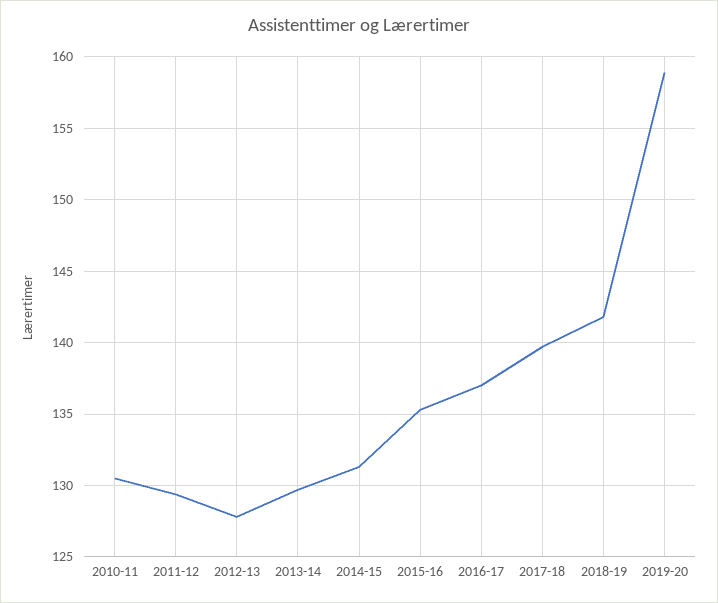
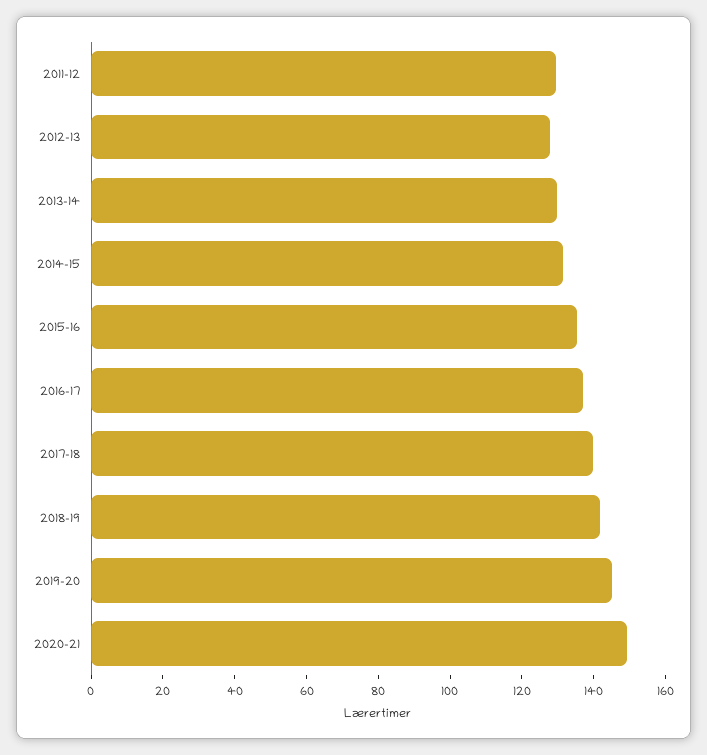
2010-11: 130.5 -> none
2019-20: 159 -> 145
2020-21: none -> 150

